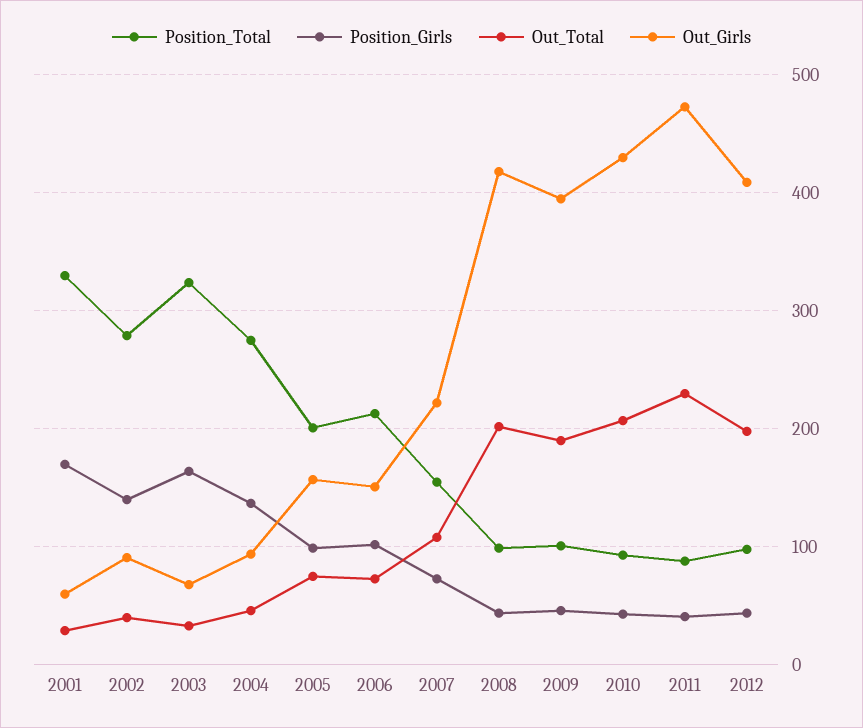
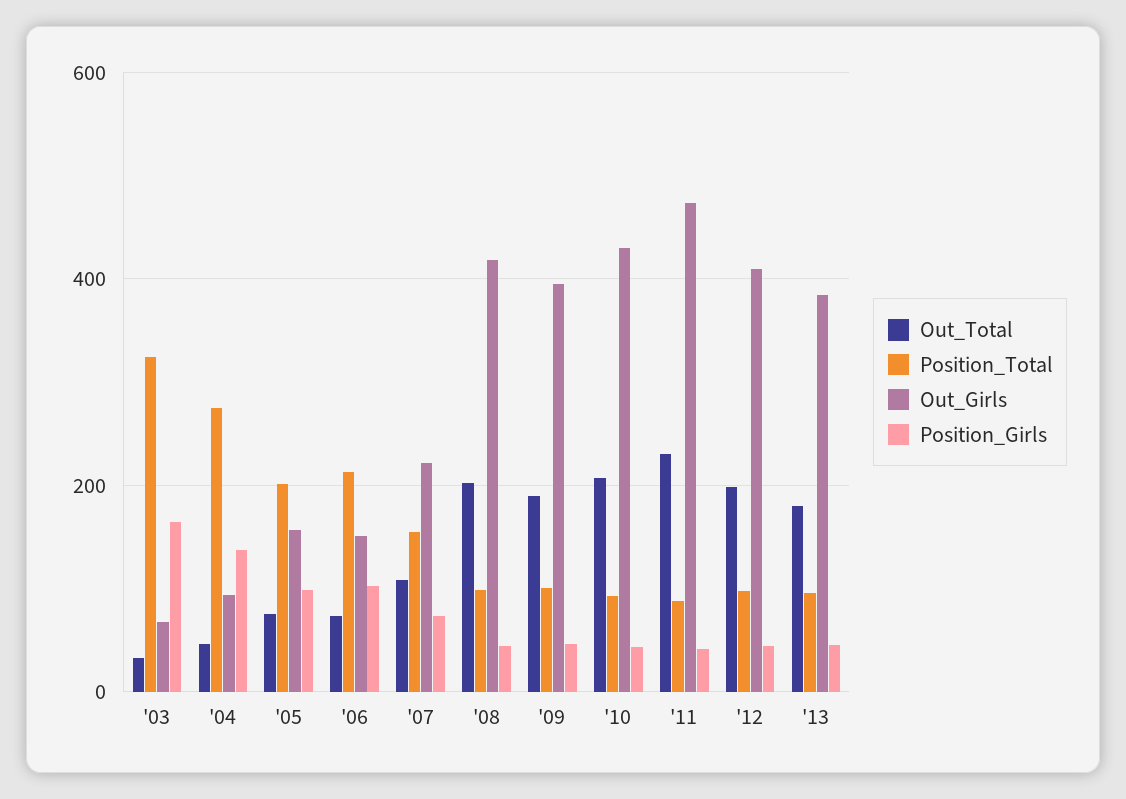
Position_Total, 2001: 330 -> none
Position_Girls, 2001: 170 -> none
Out_Total, 2001: 30 -> none
Out_Girls, 2001: 60 -> none
Position_Total, 2002: 280 -> none
Position_Girls, 2002: 140 -> none
Out_Total, 2002: 40 -> none
Out_Girls, 2002: 90 -> none
Out_Total, '13: none -> 180
Position_Total, '13: none -> 100
Out_Girls, '13: none -> 380
Position_Girls, '13: none -> 40

